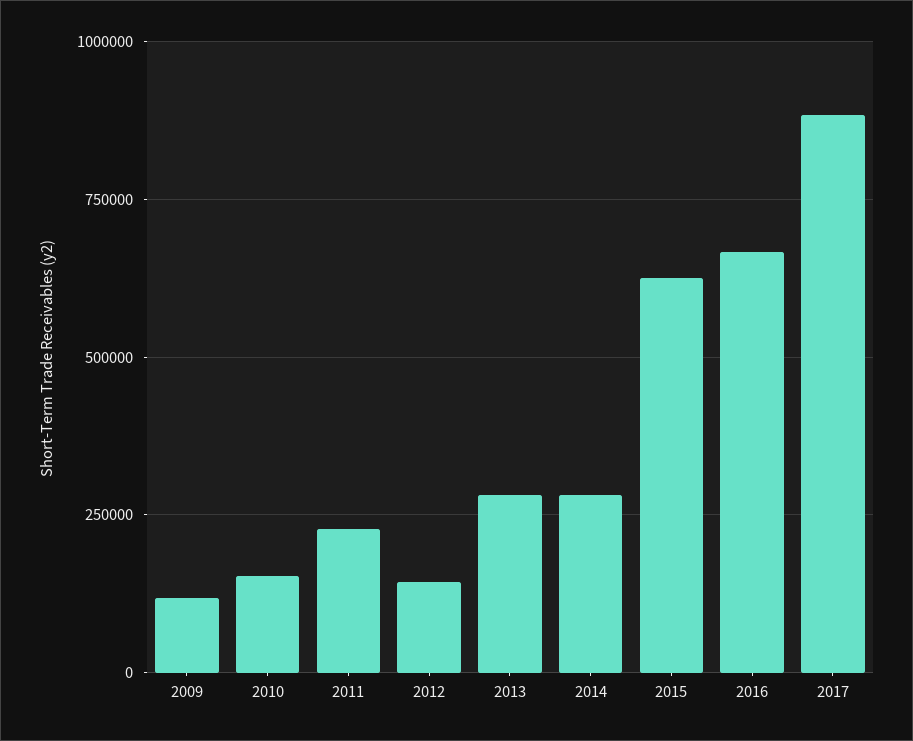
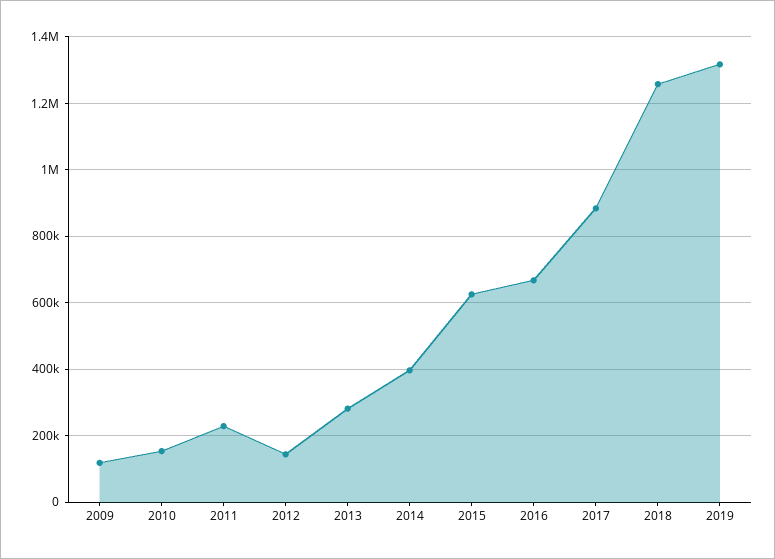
2014: 275000 -> 400000
2018: none -> 1260000
2019: none -> 1320000

